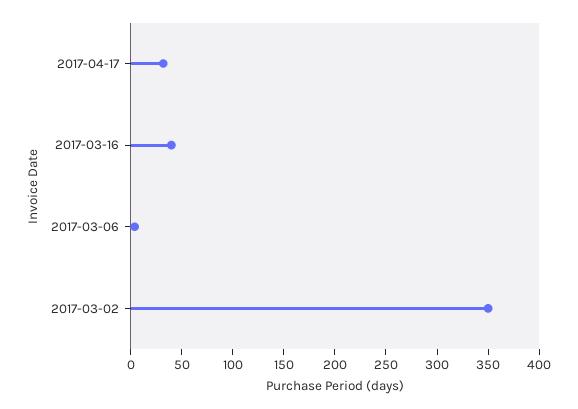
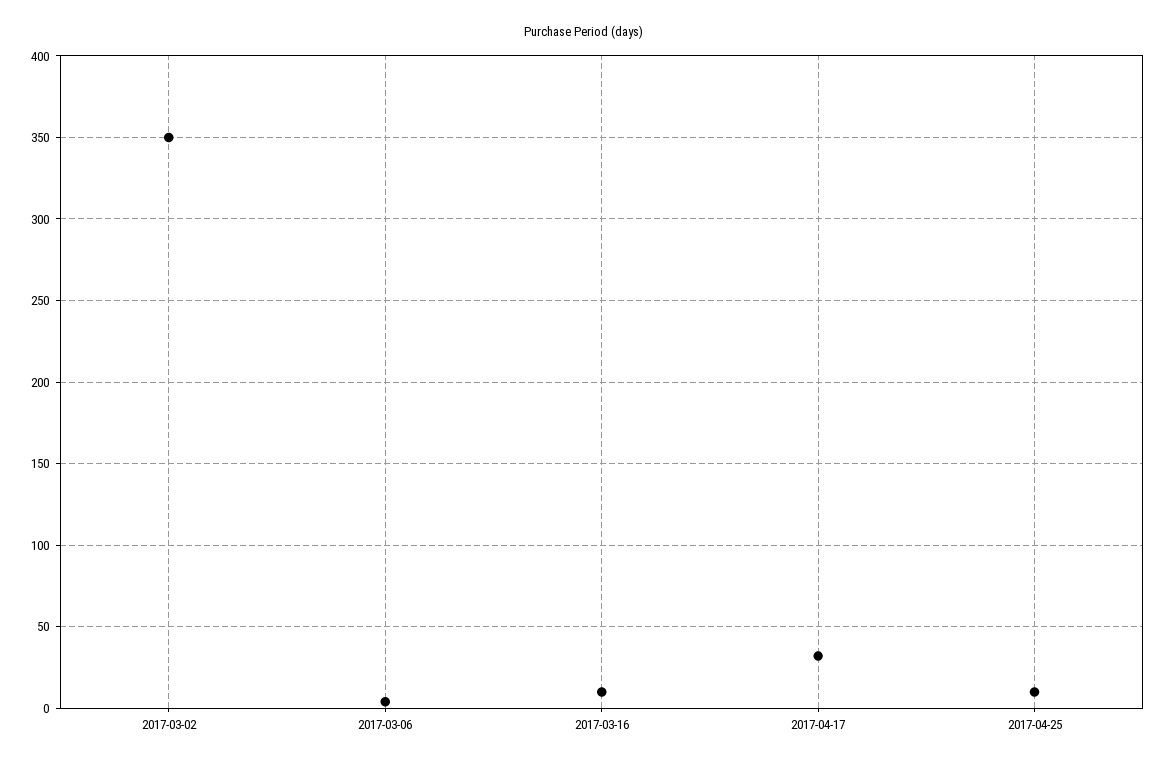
2017-03-16: 40 -> 10
2017-04-25: none -> 10

